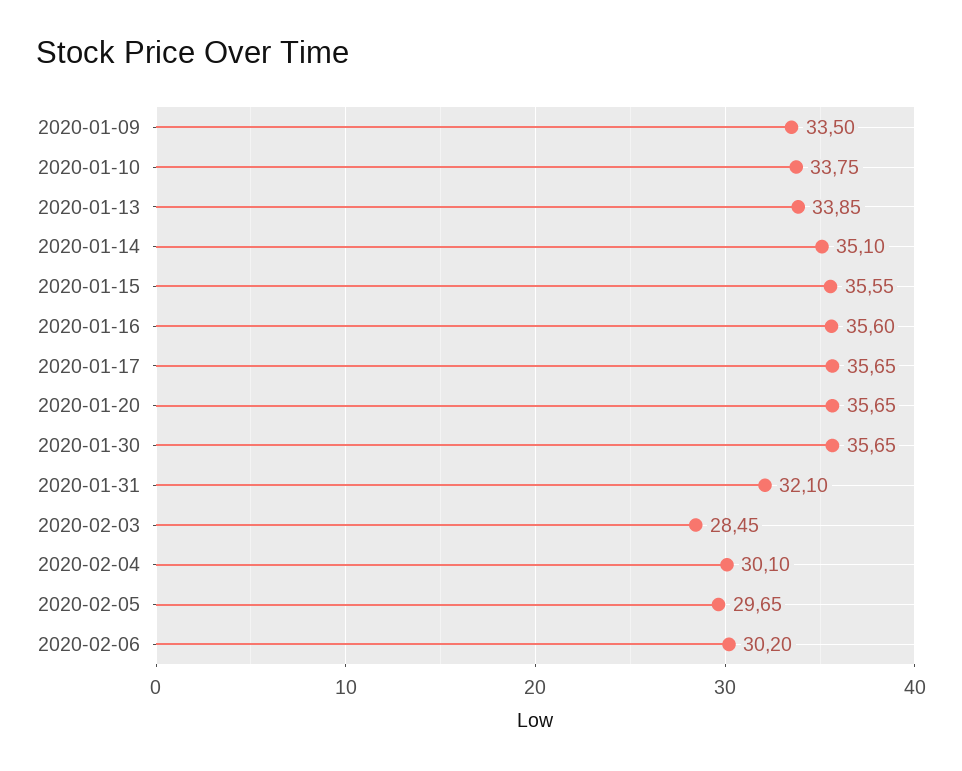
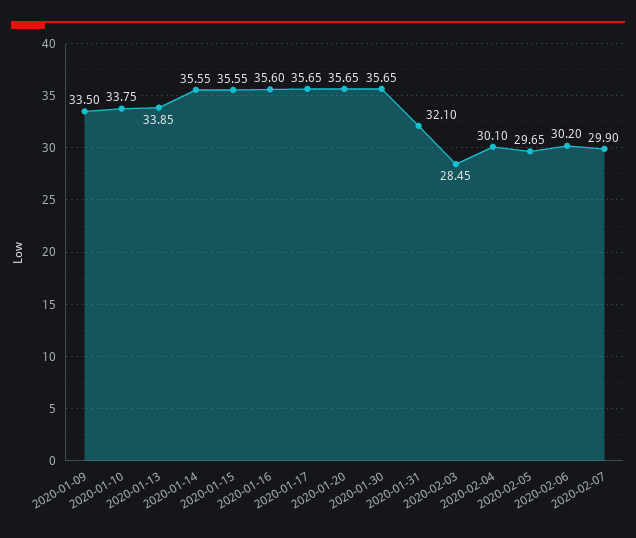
2020-01-14: 35.1 -> 35.55
2020-02-07: none -> 29.9

